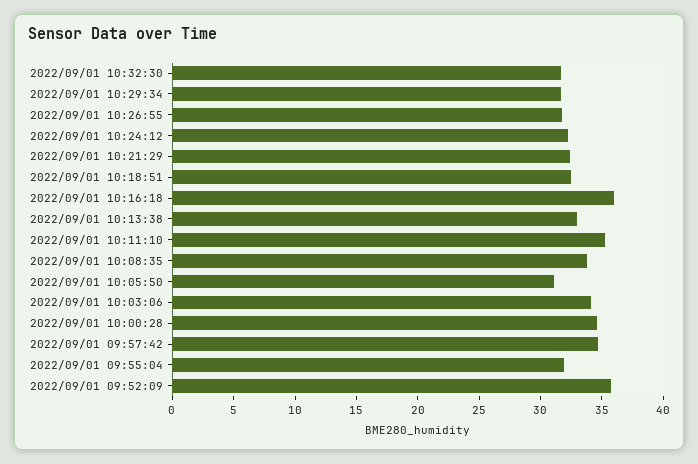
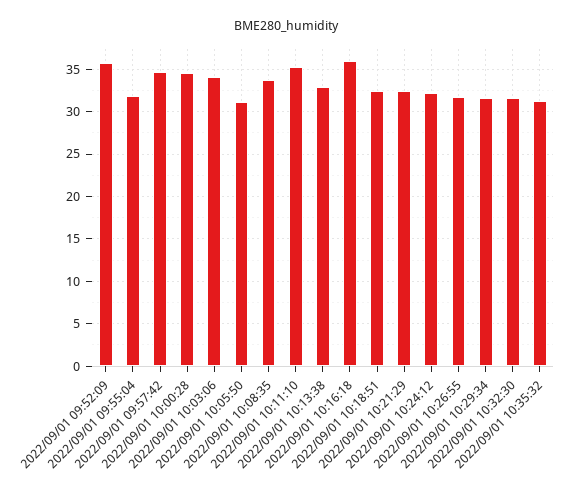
2022/09/01 10:35:32: none -> 31

